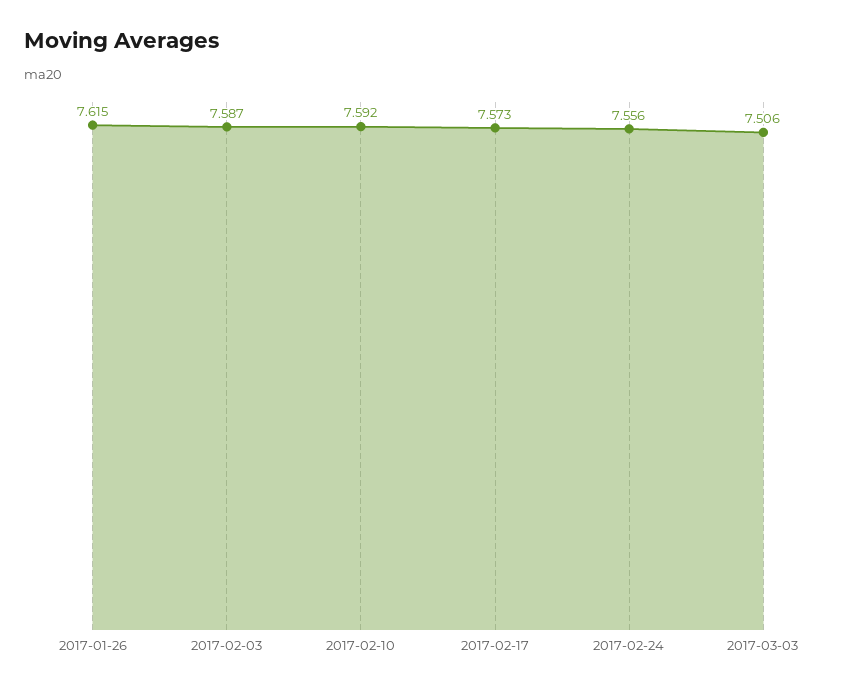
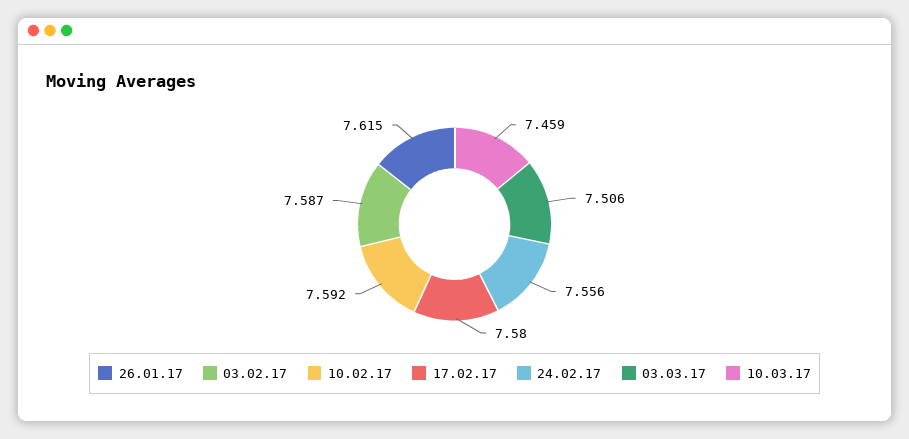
2017-02-17: 7.573 -> 7.58
10.03.17: none -> 7.459

